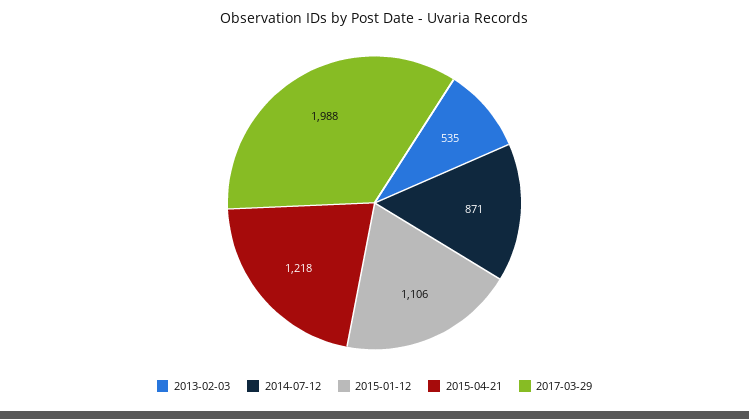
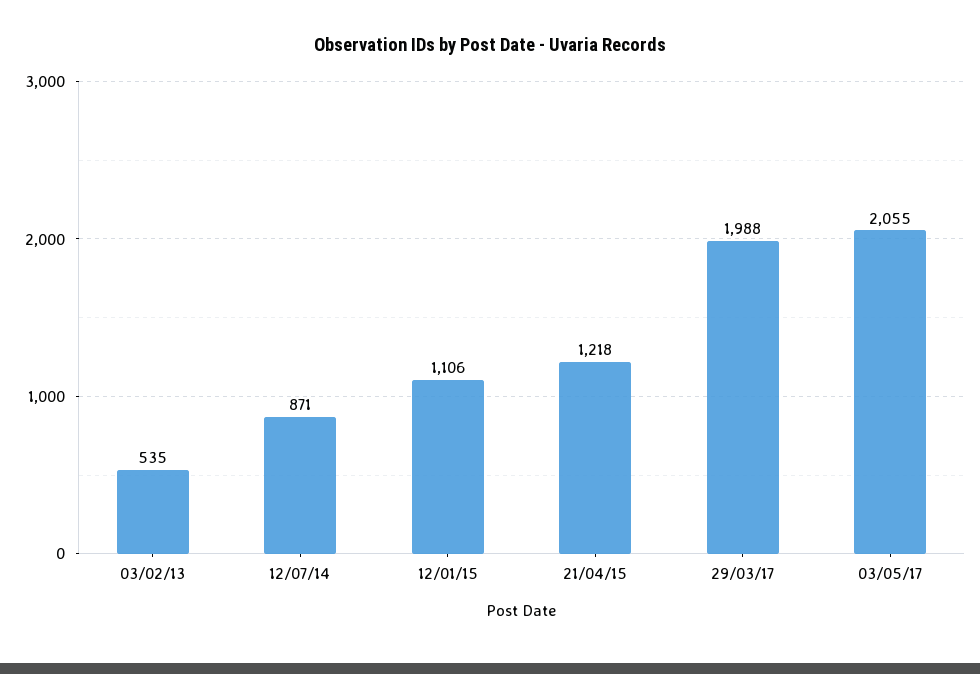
03/05/17: none -> 2055

